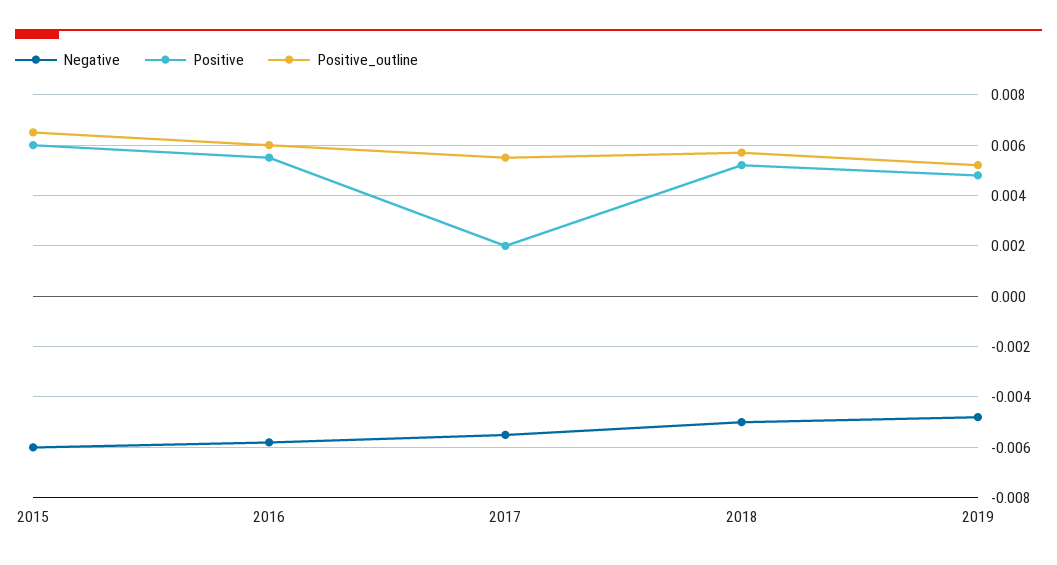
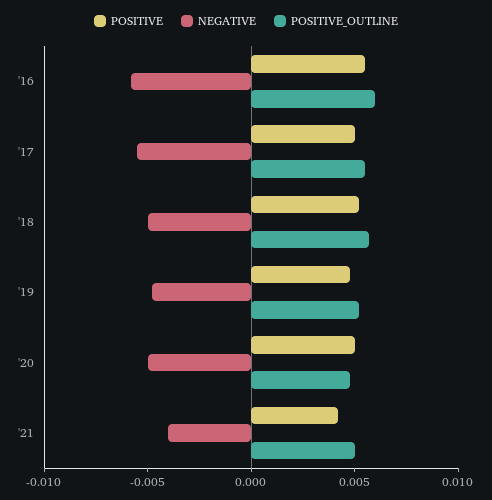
Negative, 2015: -0.006 -> none
Positive, 2015: 0.006 -> none
Positive_outline, 2015: 0.0065 -> none
Positive, 2017: 0.002 -> 0.005
Positive, '20: none -> 0.005
Negative, '20: none -> -0.005
Positive_outline, '20: none -> 0.005
Positive, '21: none -> 0.004
Negative, '21: none -> -0.004
Positive_outline, '21: none -> 0.005

